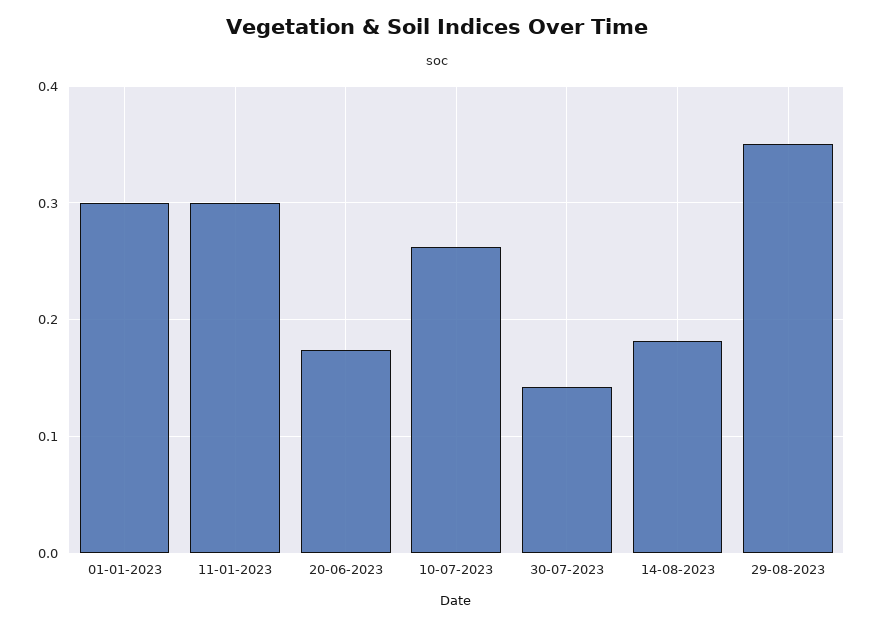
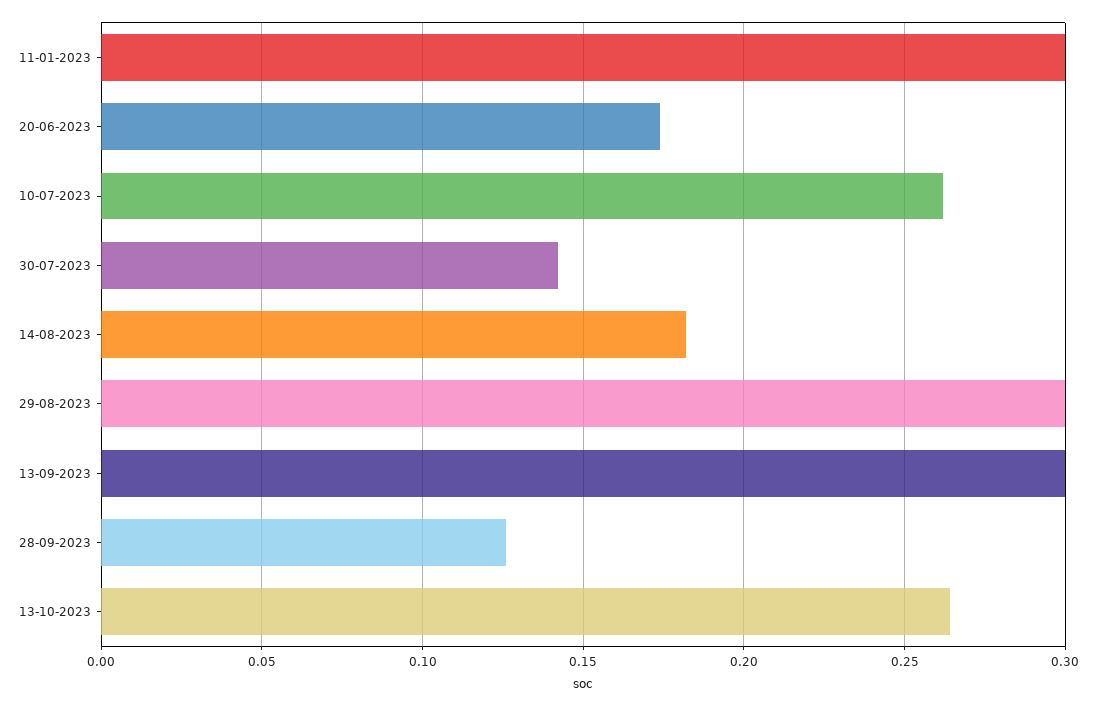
01-01-2023: 0.3 -> none
29-08-2023: 0.35 -> 0.3
13-09-2023: none -> 0.3
28-09-2023: none -> 0.125
13-10-2023: none -> 0.265

